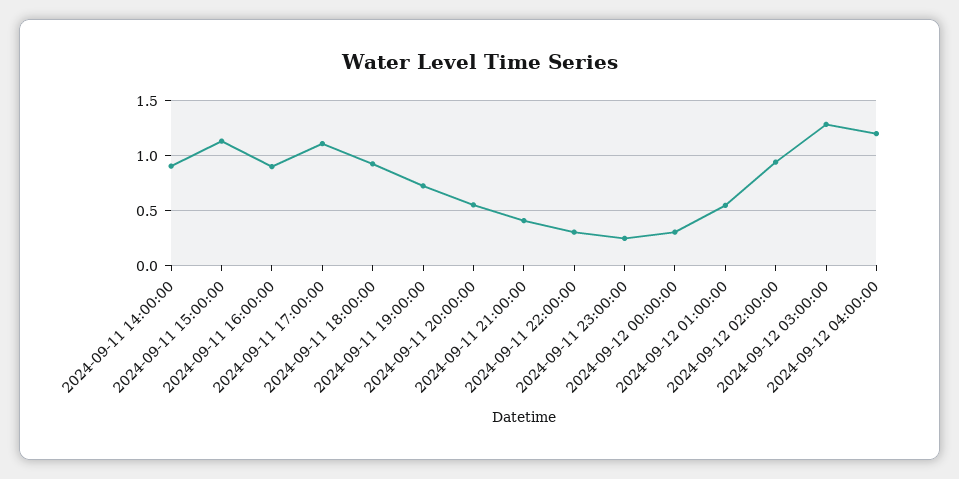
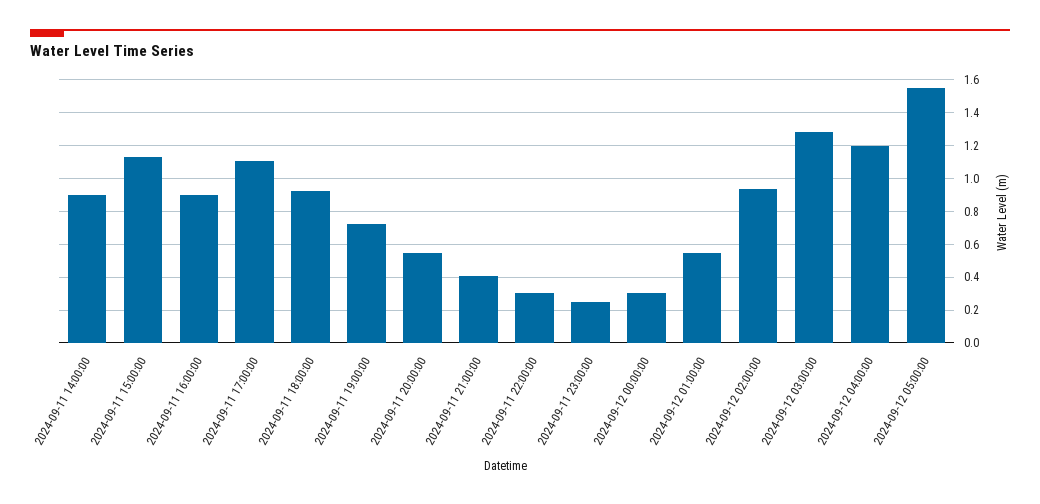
2024-09-12 05:00:00: none -> 1.55

